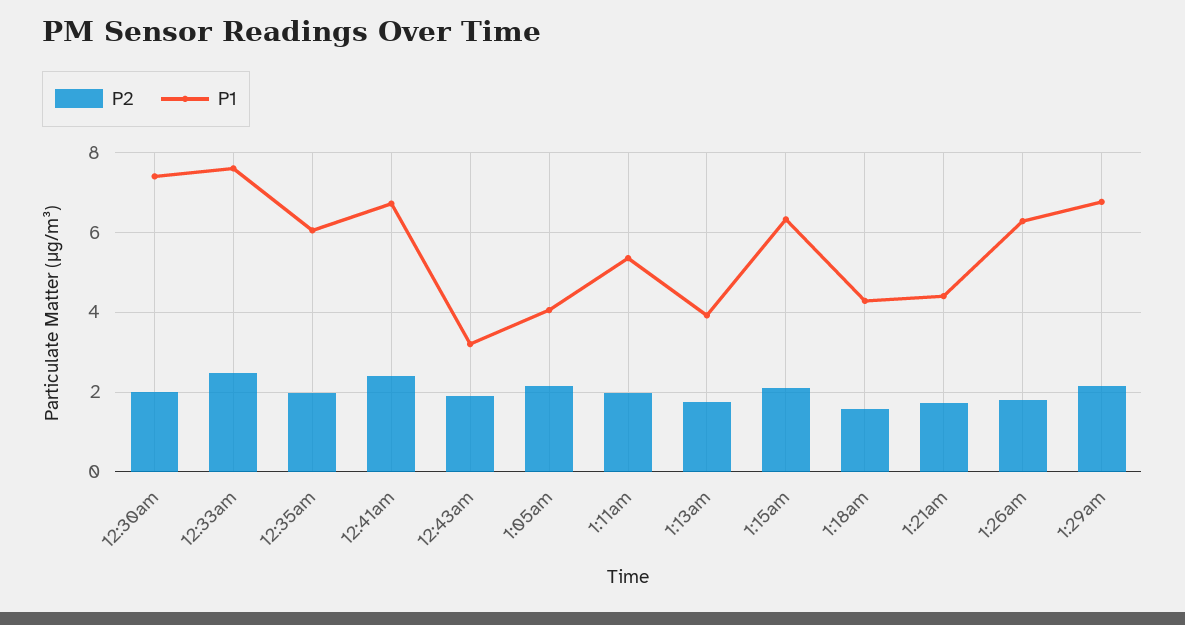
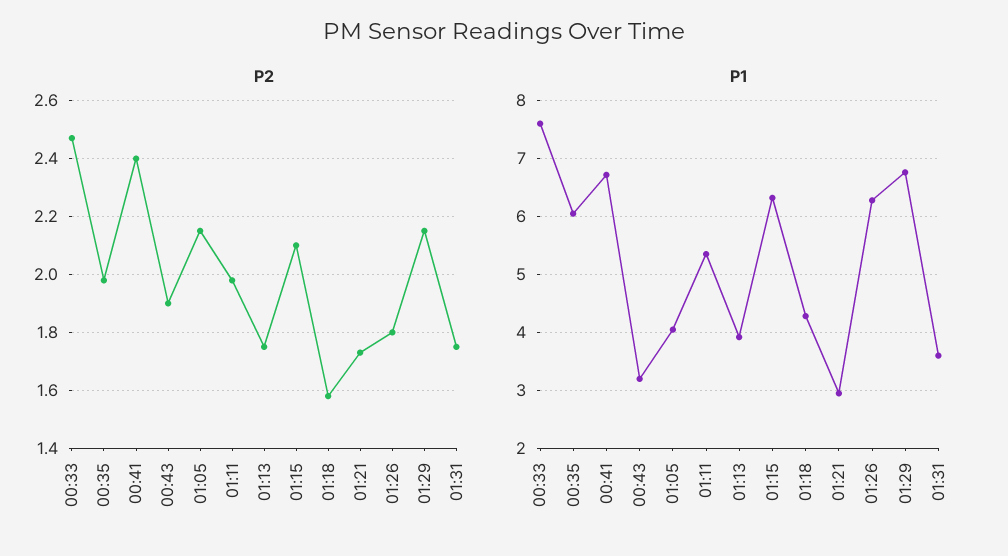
P2, 12:30am: 2 -> none
P1, 12:30am: 7.4 -> none
P1, 1:21am: 4.4 -> 3
P2, 01:31: none -> 1.75
P1, 01:31: none -> 3.6

